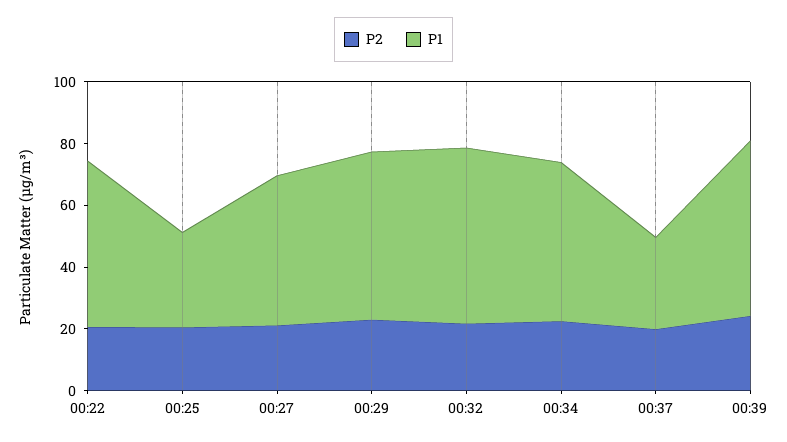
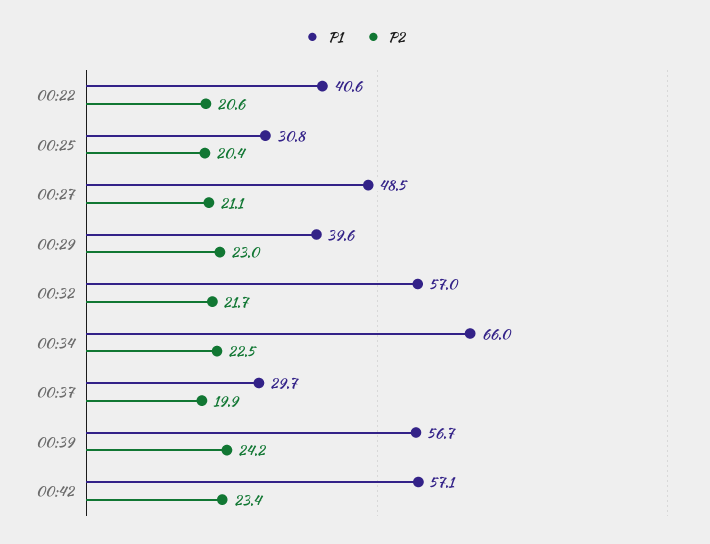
P1, 00:22: 55 -> 40.6
P1, 00:29: 55 -> 39.6
P1, 00:34: 50 -> 66
P1, 00:42: none -> 57.1
P2, 00:42: none -> 23.4

